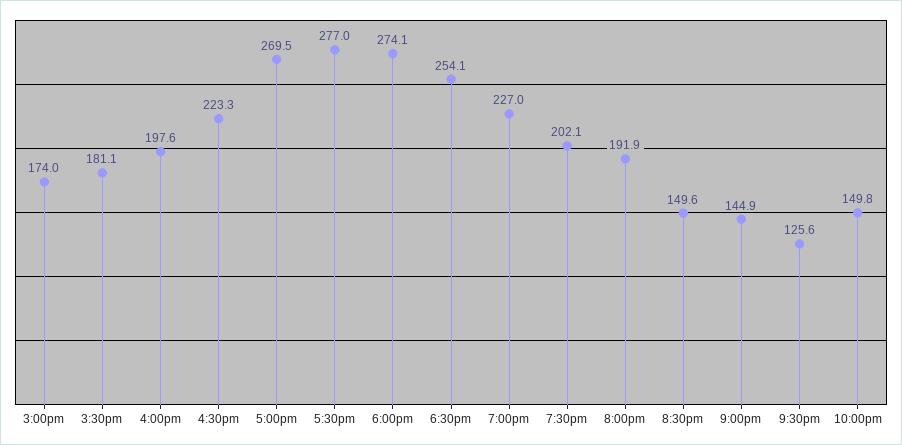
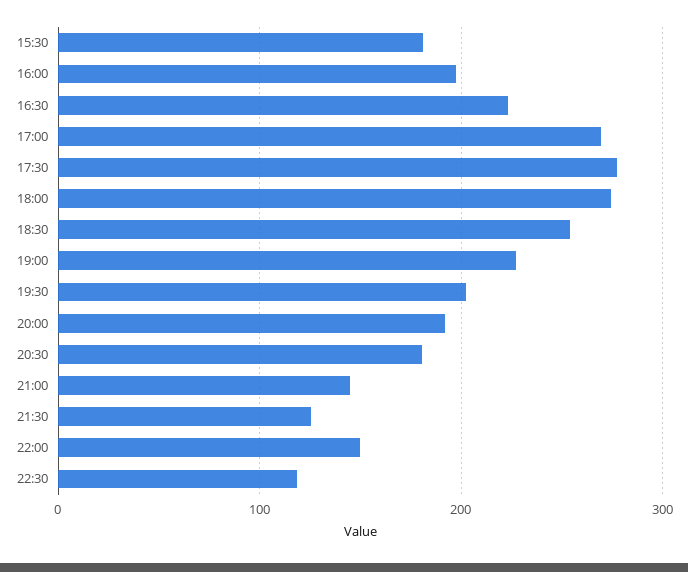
3:00pm: 174 -> none
8:30pm: 149.6 -> 180
22:30: none -> 120

